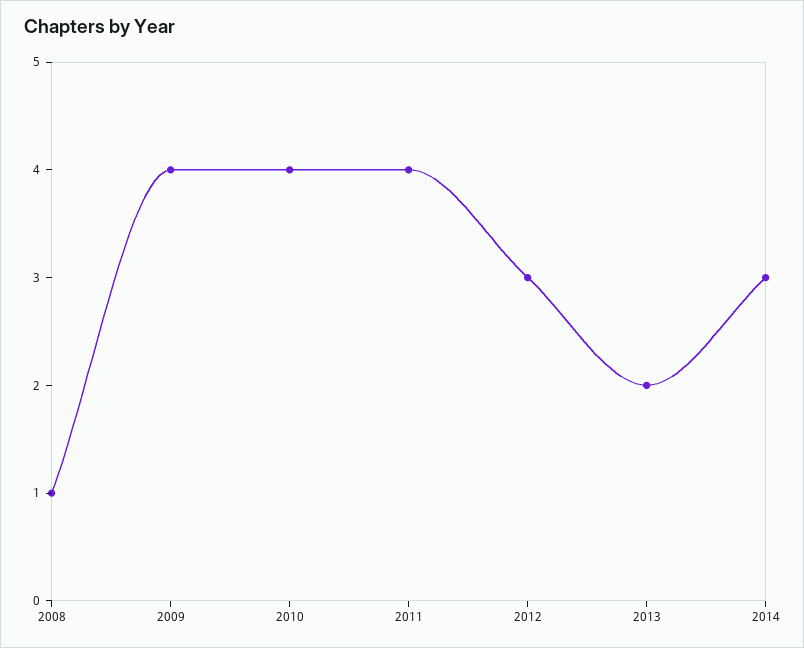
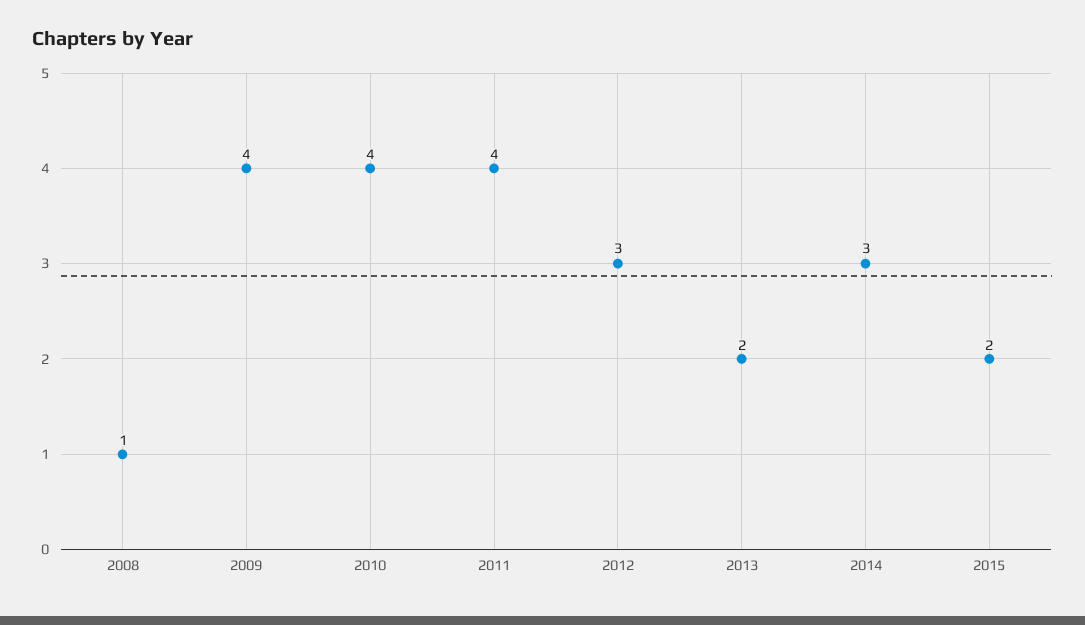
2015: none -> 2

